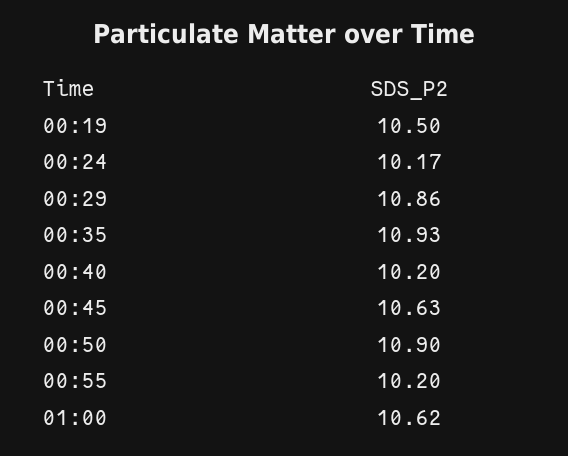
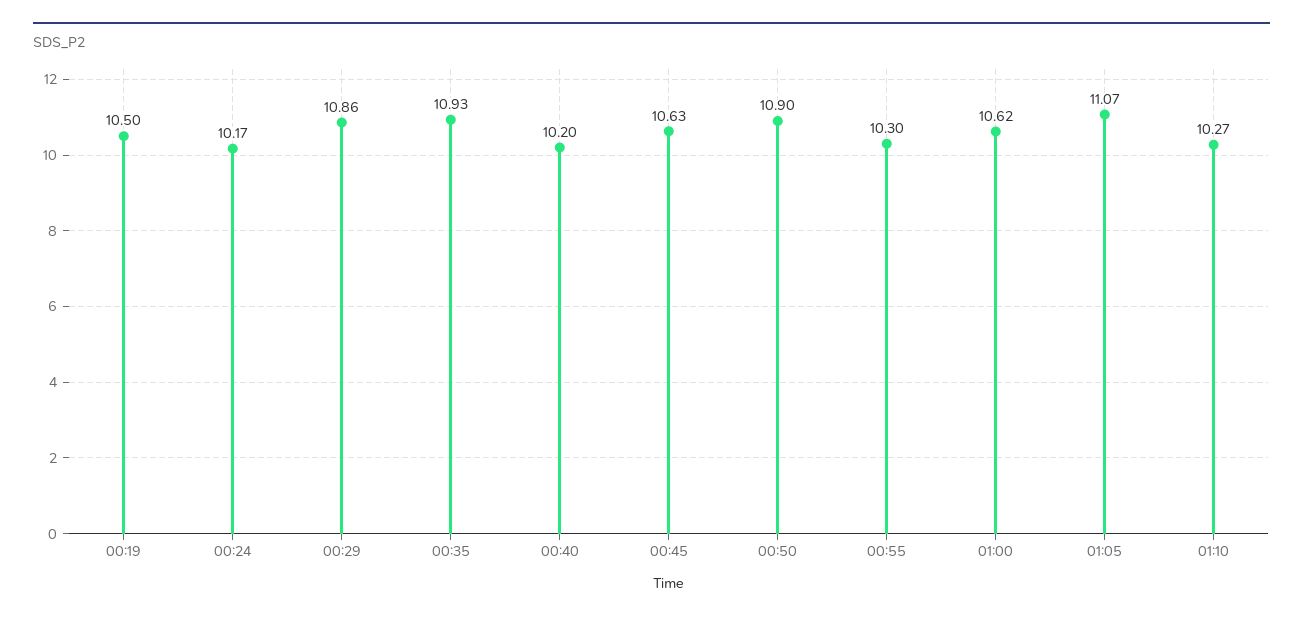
00:55: 10.2 -> 10.3
01:05: none -> 11.07
01:10: none -> 10.27

